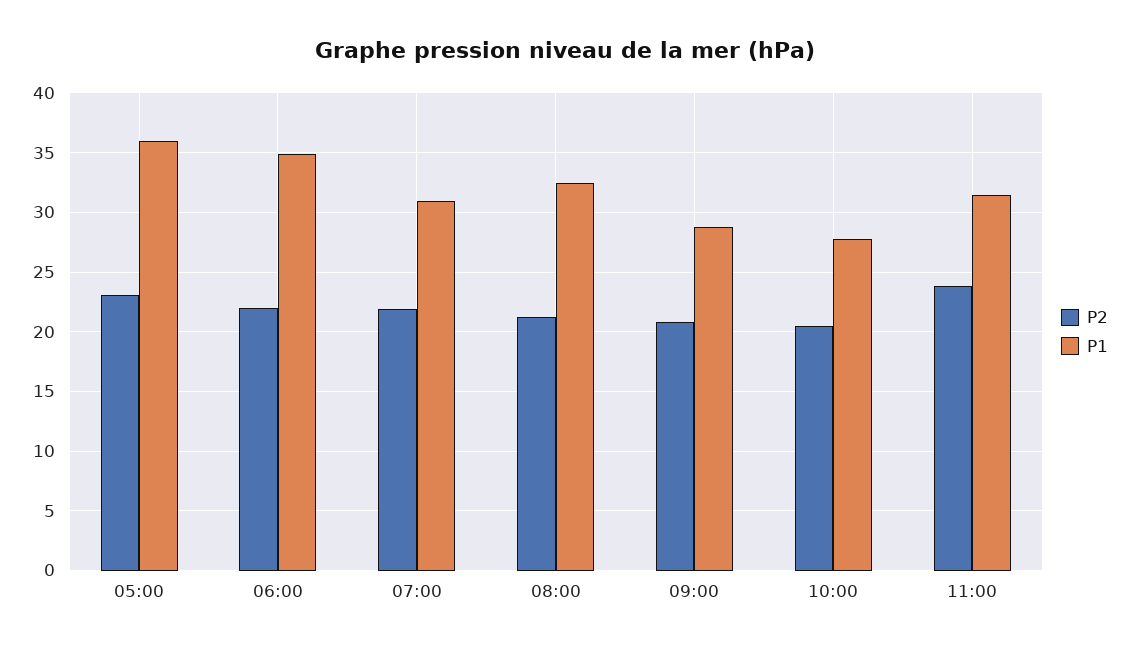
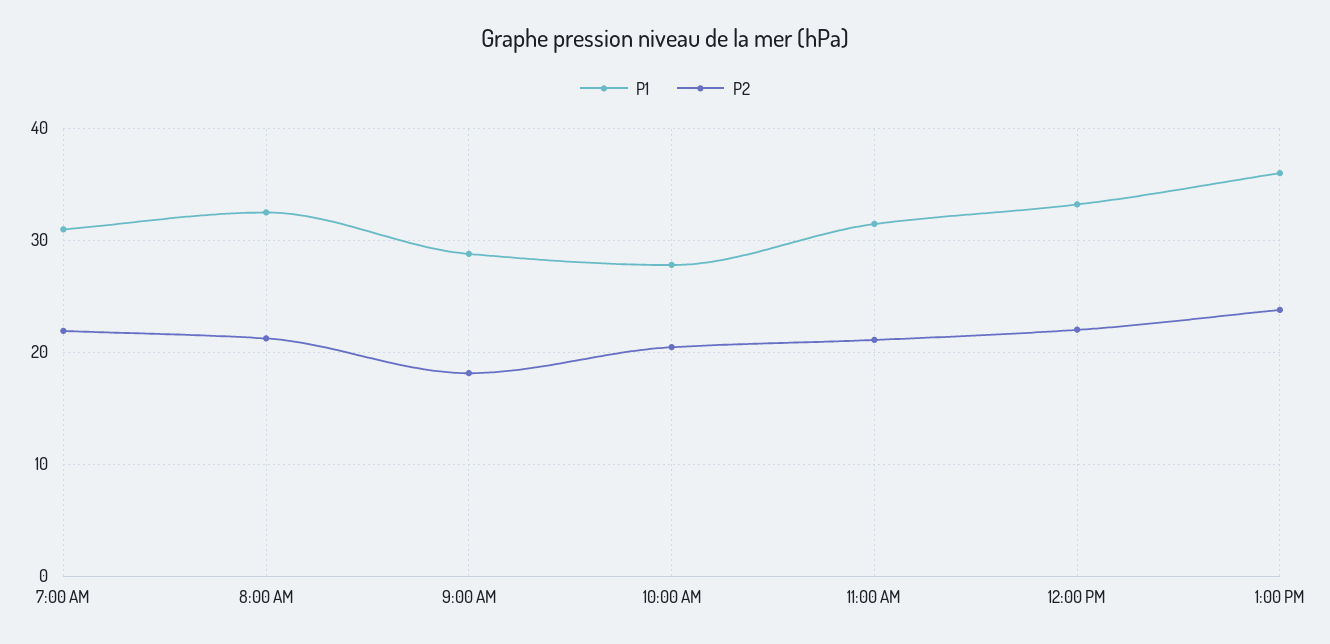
P2, 05:00: 23 -> none
P1, 05:00: 36 -> none
P2, 06:00: 22 -> none
P1, 06:00: 35 -> none
P2, 09:00: 21 -> 18
P2, 11:00: 24 -> 21
P1, 12:00 PM: none -> 33
P2, 12:00 PM: none -> 22
P1, 1:00 PM: none -> 36
P2, 1:00 PM: none -> 24

